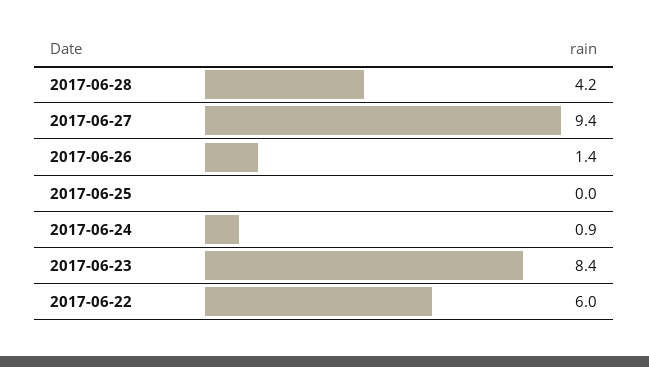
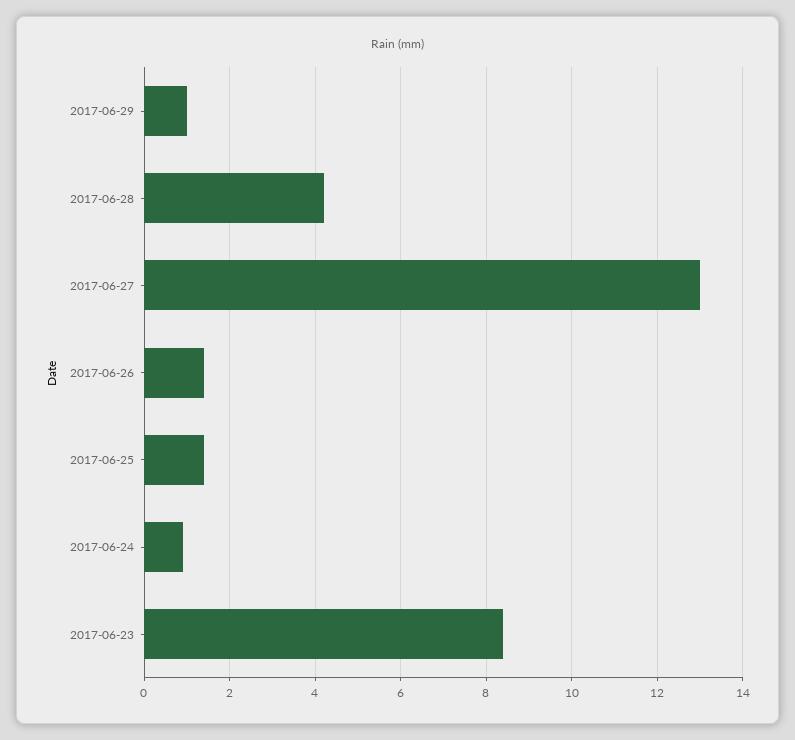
2017-06-27: 9.4 -> 13
2017-06-25: 0 -> 1.5
2017-06-22: 6 -> none
2017-06-29: none -> 1

